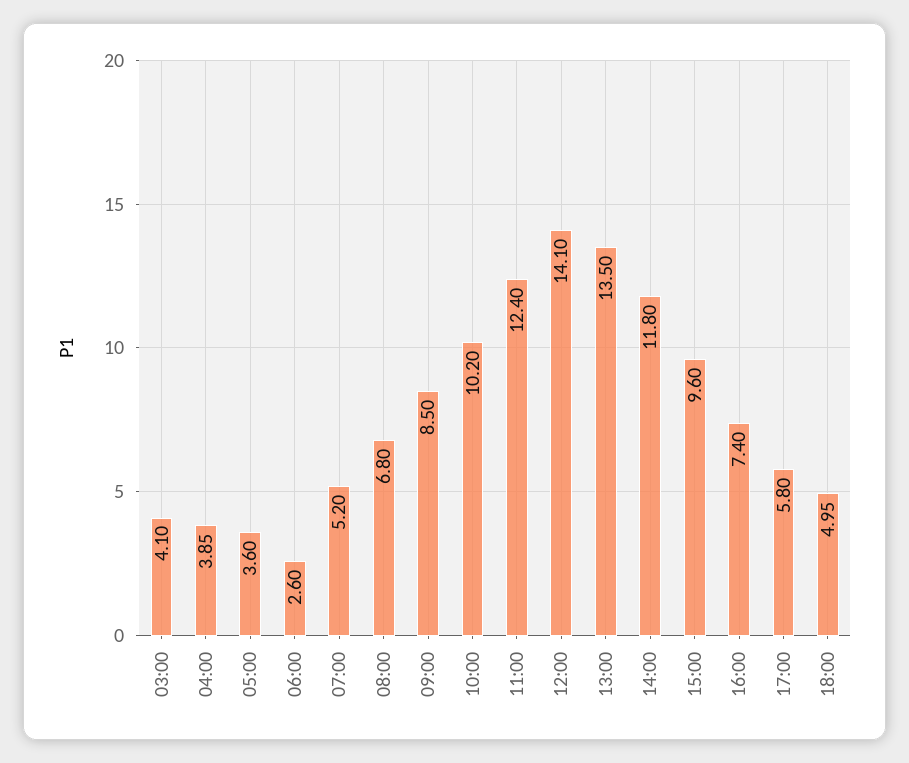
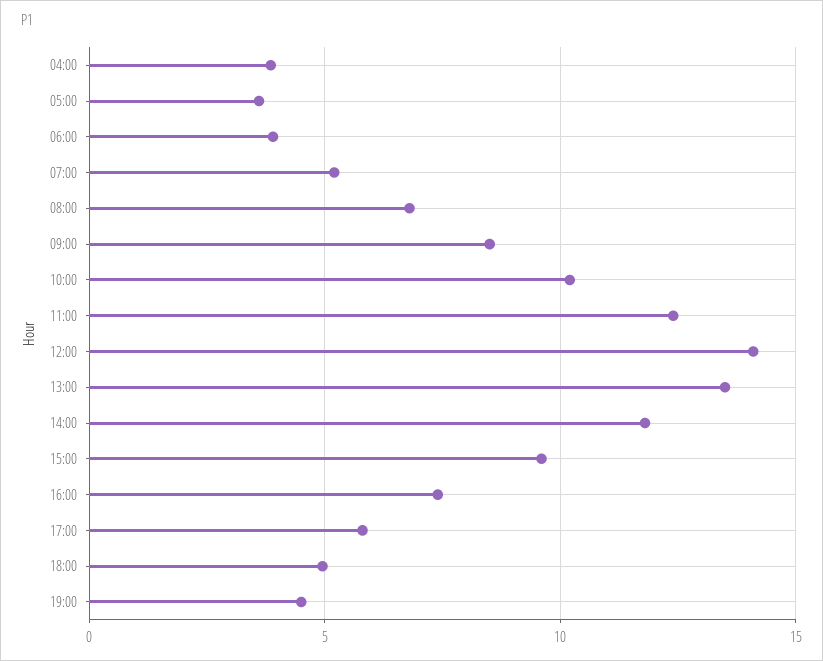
03:00: 4.1 -> none
06:00: 2.6 -> 4
19:00: none -> 4.5

